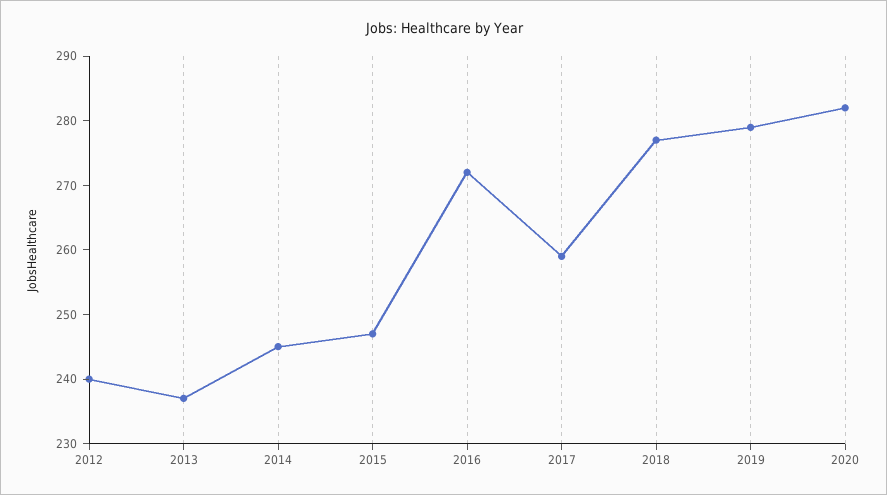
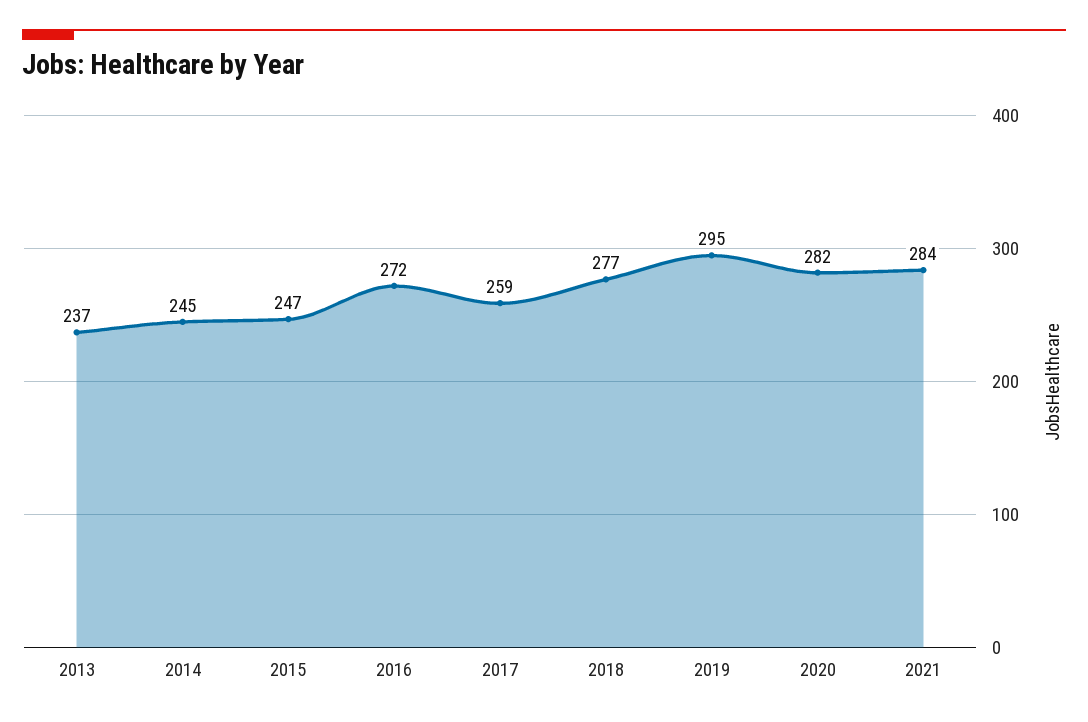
2012: 240 -> none
2019: 280 -> 295
2021: none -> 284

